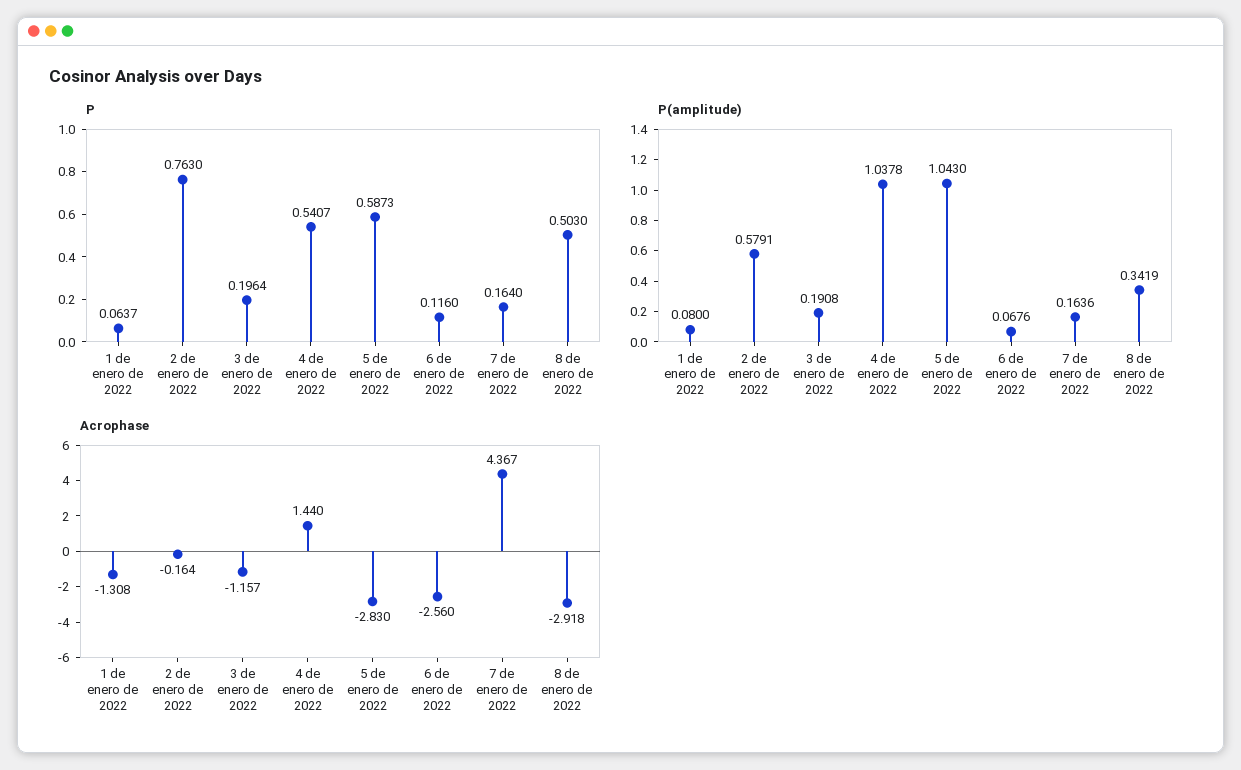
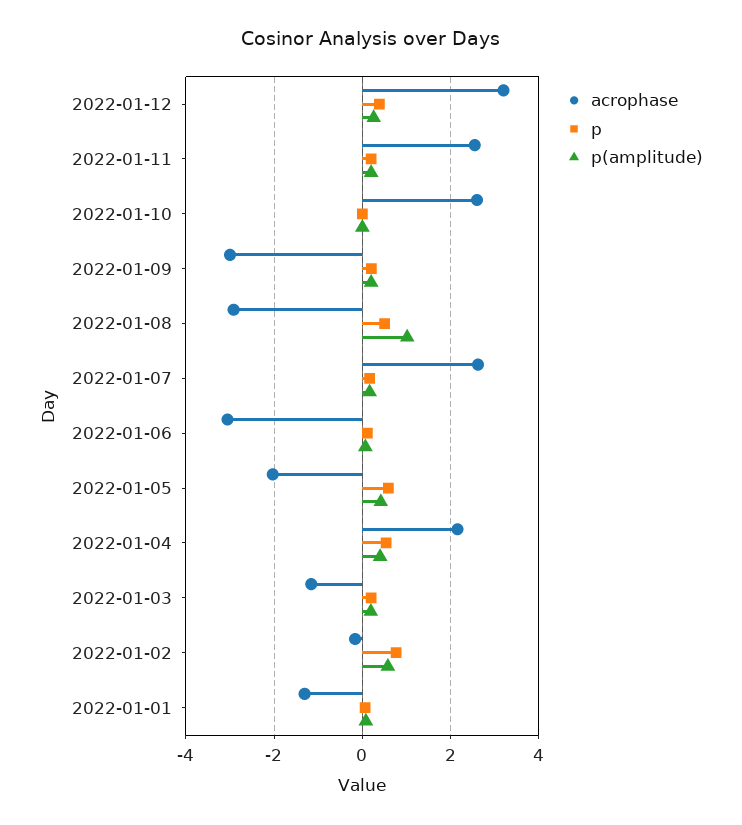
P(amplitude), 4 de enero de 2022: 1.0378 -> 0.4
P(amplitude), 5 de enero de 2022: 1.043 -> 0.4
P(amplitude), 8 de enero de 2022: 0.3419 -> 1
Acrophase, 4 de enero de 2022: 1.44 -> 2.2
Acrophase, 5 de enero de 2022: -2.83 -> -2
Acrophase, 6 de enero de 2022: -2.56 -> -3
Acrophase, 7 de enero de 2022: 4.367 -> 2.6
Acrophase, 2022-01-12: none -> 3.2
P, 2022-01-12: none -> 0.4
P(amplitude), 2022-01-12: none -> 0.2
Acrophase, 2022-01-11: none -> 2.6
P, 2022-01-11: none -> 0.2
P(amplitude), 2022-01-11: none -> 0.2
Acrophase, 2022-01-10: none -> 2.6
P, 2022-01-10: none -> 0
P(amplitude), 2022-01-10: none -> 0
Acrophase, 2022-01-09: none -> -3
P, 2022-01-09: none -> 0.2
P(amplitude), 2022-01-09: none -> 0.2

